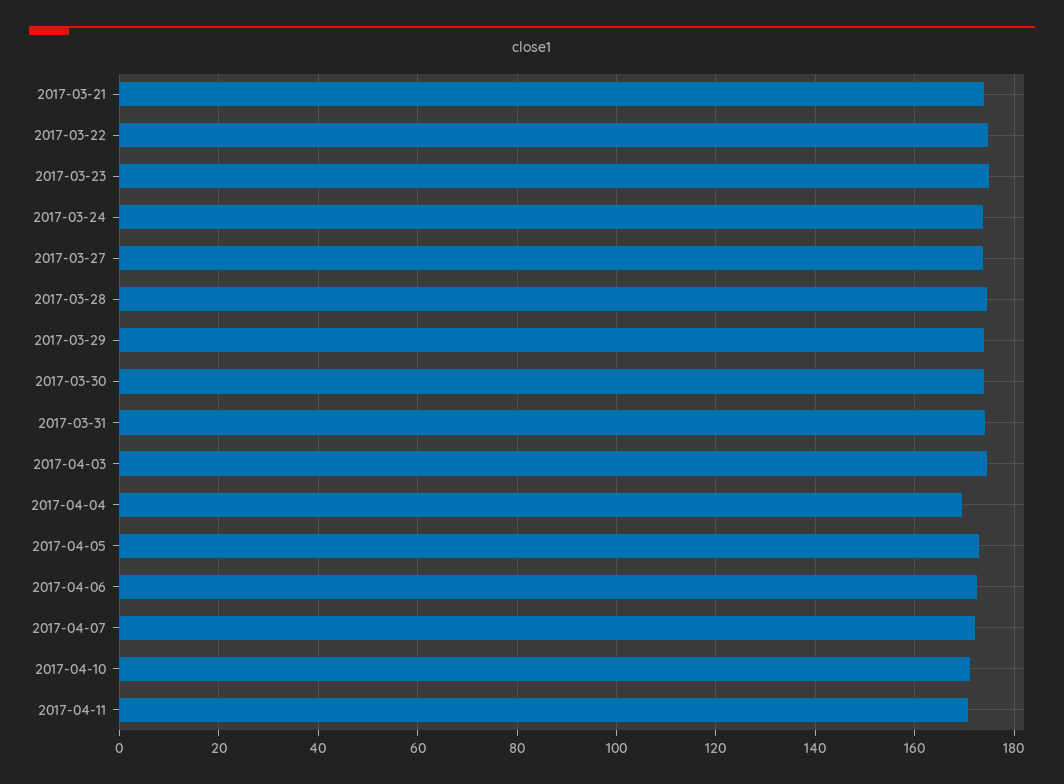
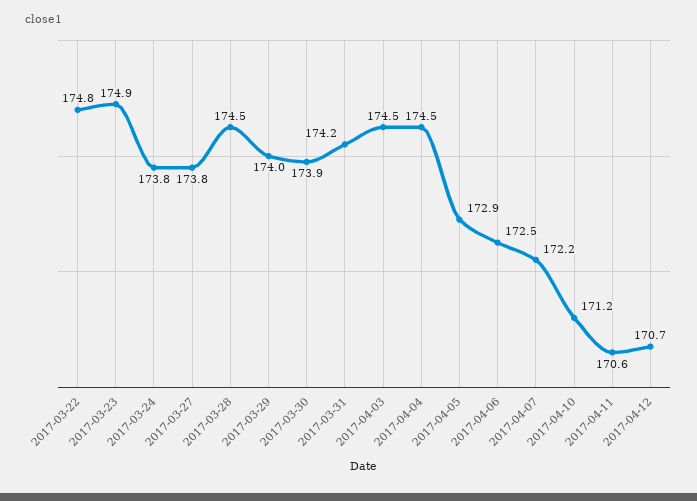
2017-03-21: 174 -> none
2017-04-04: 170 -> 174.5
2017-04-12: none -> 170.7

